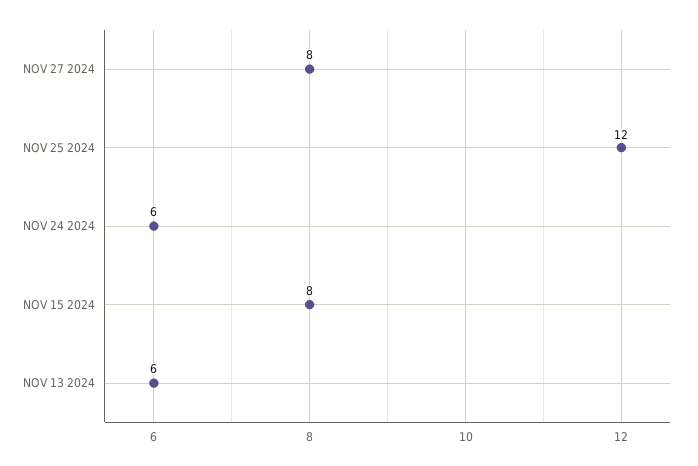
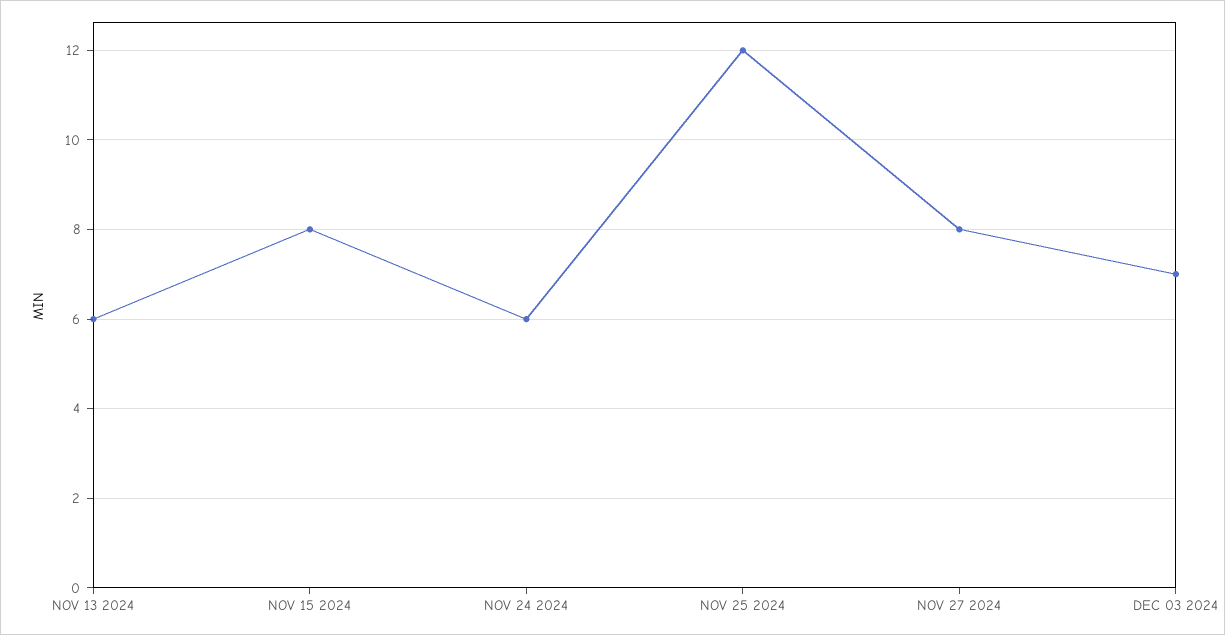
DEC 03 2024: none -> 7

